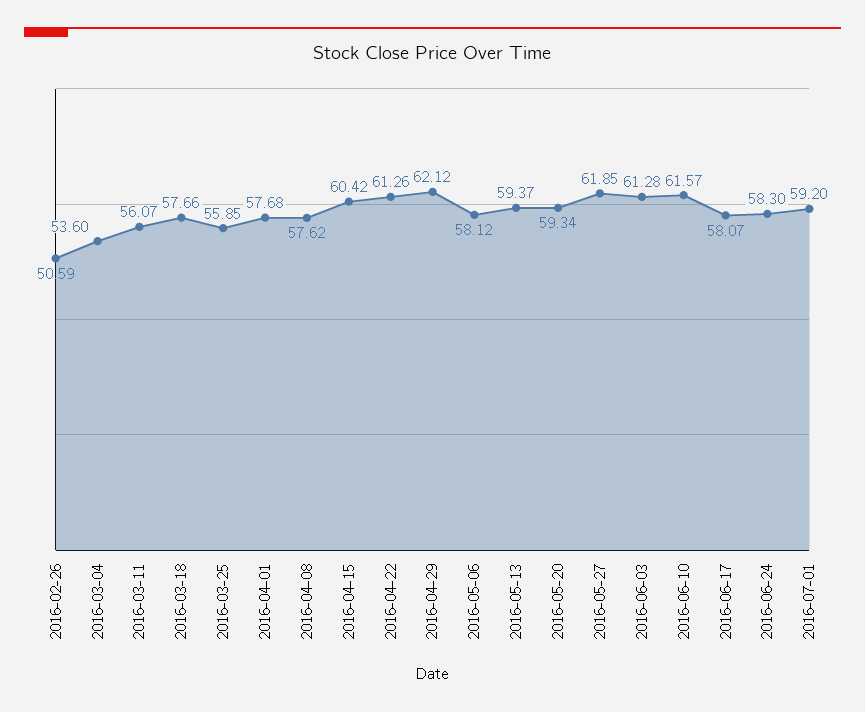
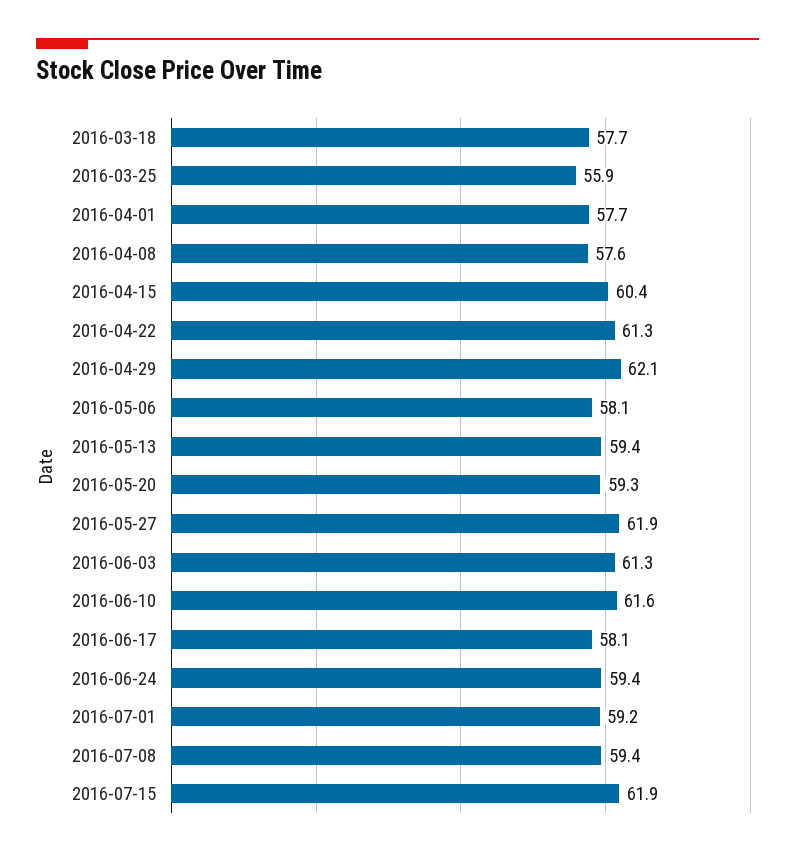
2016-02-26: 50.59 -> none
2016-03-04: 53.6 -> none
2016-03-11: 56.07 -> none
2016-06-24: 58.3 -> 59.4
2016-07-08: none -> 59.4
2016-07-15: none -> 61.9

